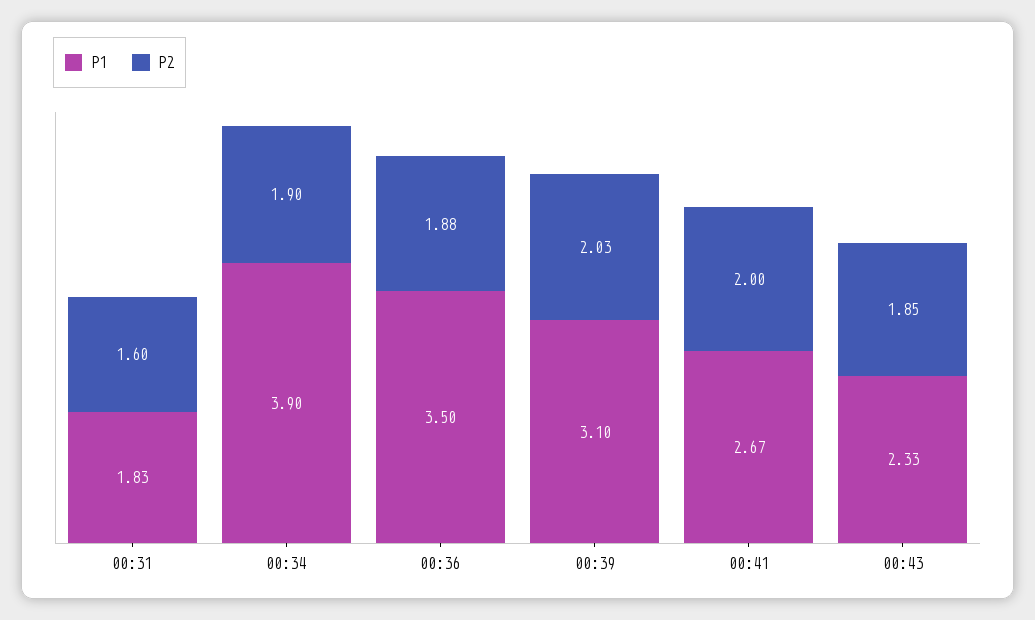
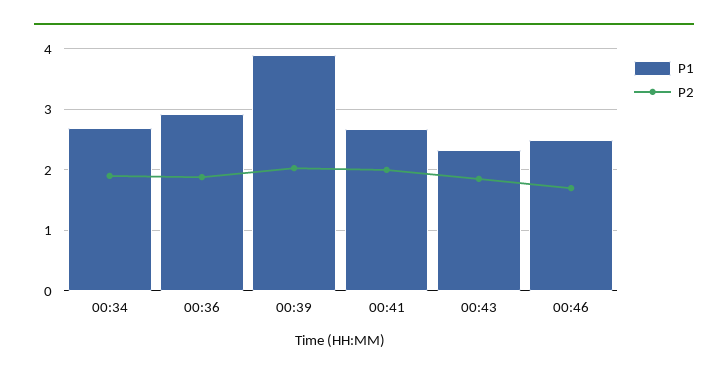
P1, 00:31: 1.83 -> none
P2, 00:31: 1.6 -> none
P1, 00:34: 3.9 -> 2.7
P1, 00:36: 3.5 -> 2.9
P1, 00:39: 3.1 -> 3.9
P1, 00:46: none -> 2.5
P2, 00:46: none -> 1.7

